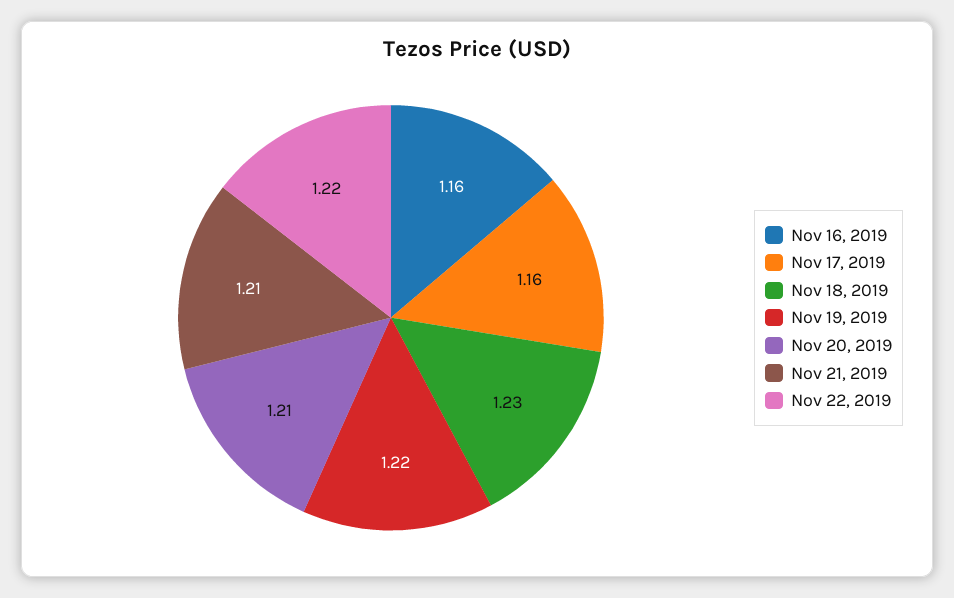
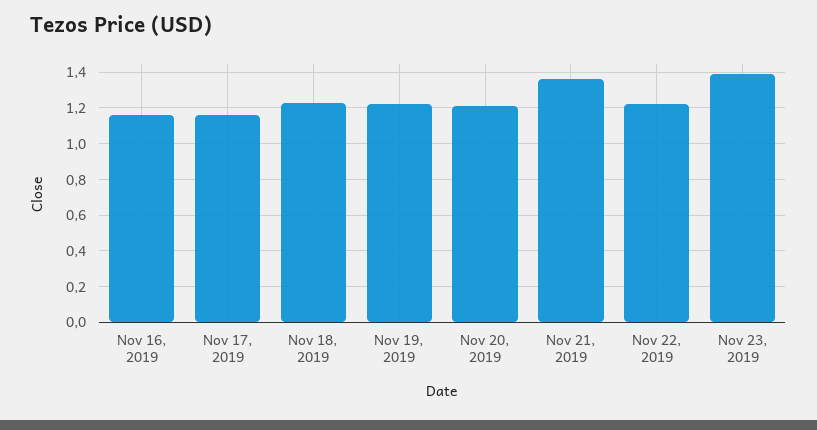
Nov 21, 2019: 1.21 -> 1.35
Nov 23, 2019: none -> 1.4

